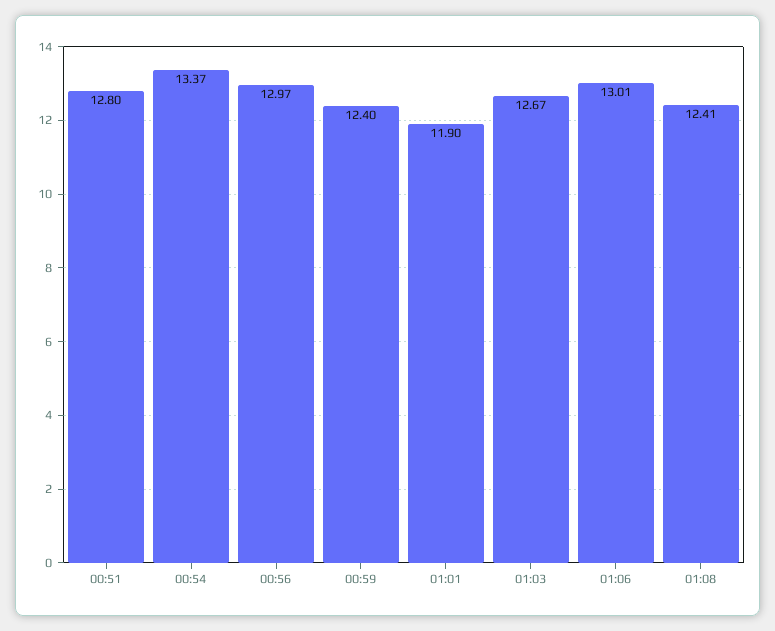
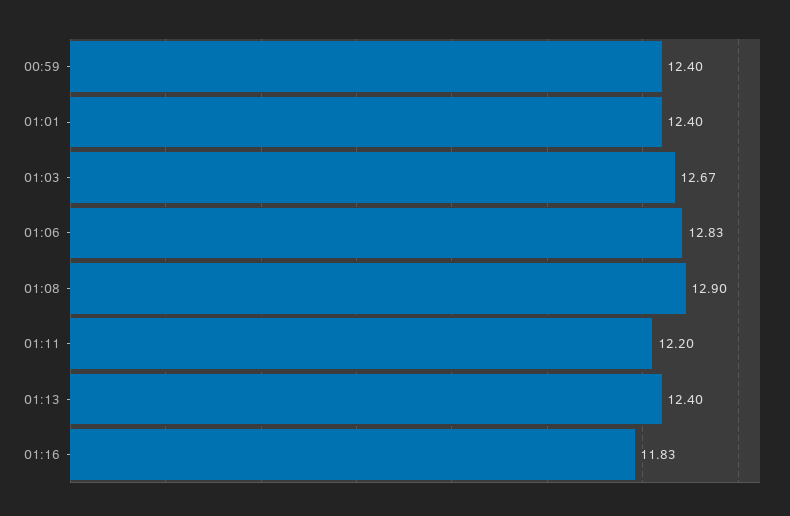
00:51: 12.8 -> none
00:54: 13.37 -> none
00:56: 12.97 -> none
01:01: 11.9 -> 12.4
01:06: 13.01 -> 12.83
01:08: 12.41 -> 12.9
01:11: none -> 12.2
01:13: none -> 12.4
01:16: none -> 11.83

